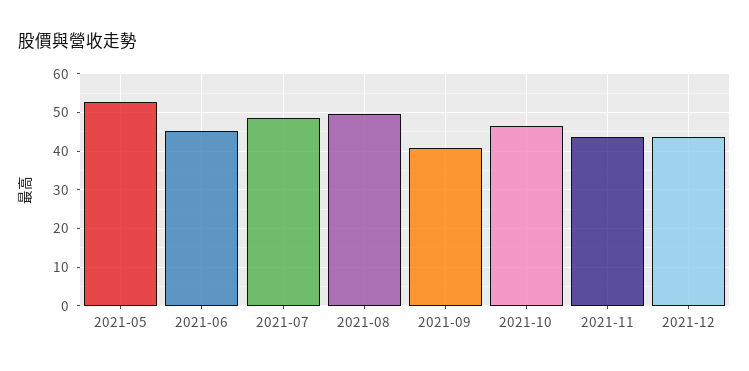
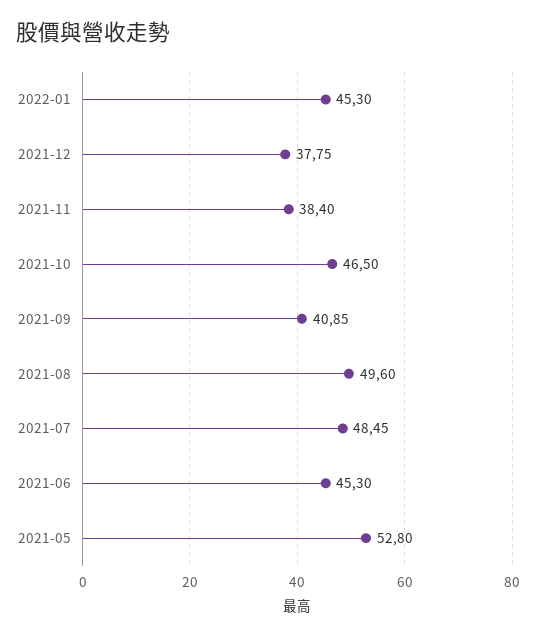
2021-11: 44 -> 38.4
2021-12: 44 -> 37.75
2022-01: none -> 45.3

